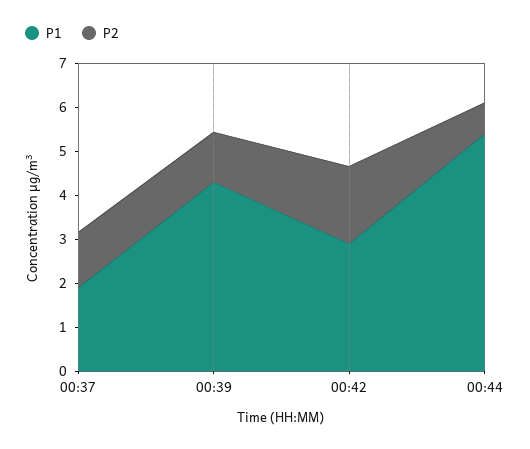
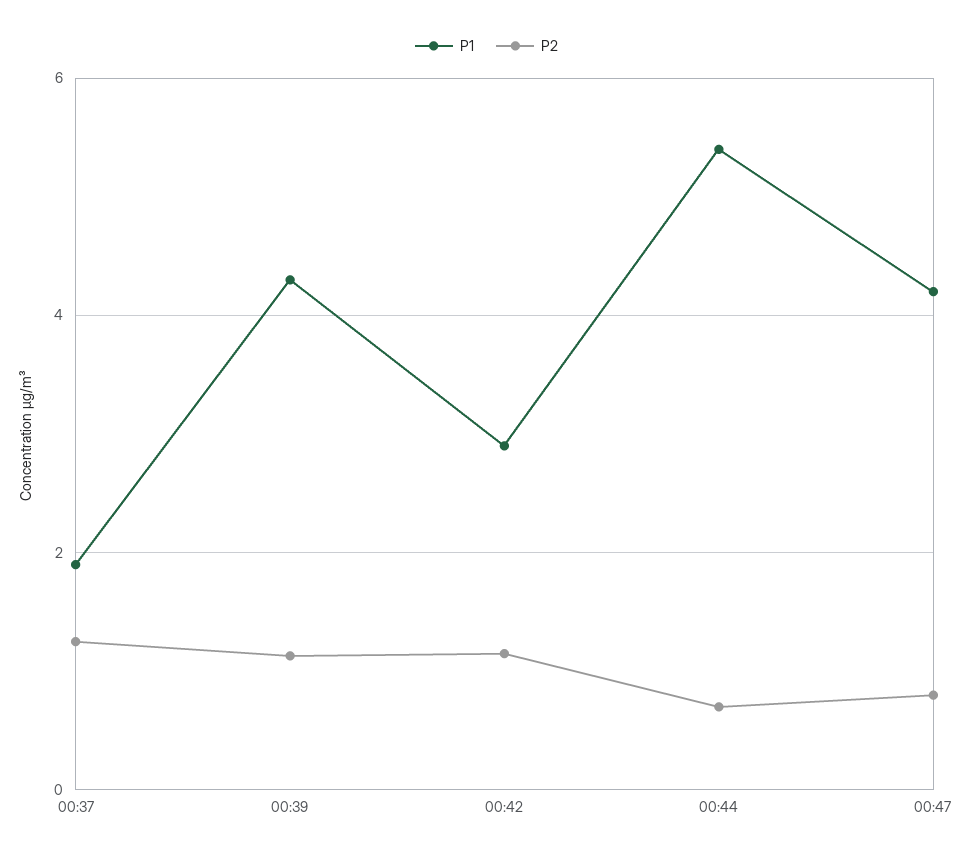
P2, 00:42: 1.8 -> 1.2
P1, 00:47: none -> 4.2
P2, 00:47: none -> 0.8

